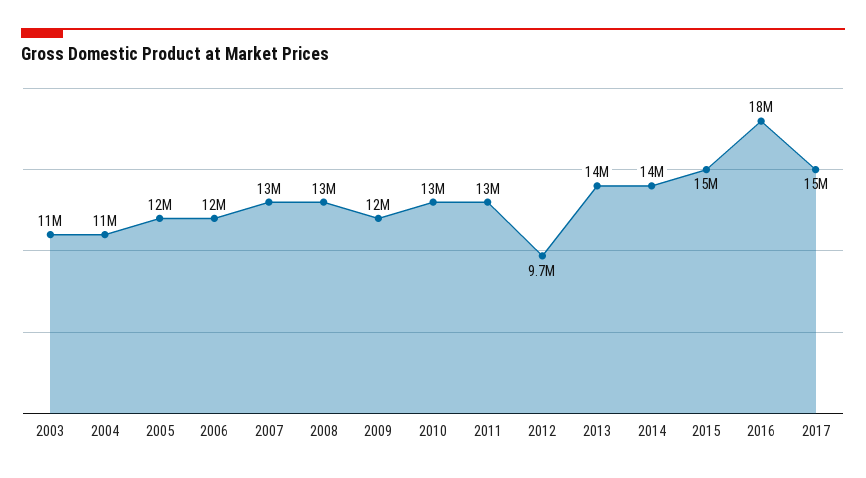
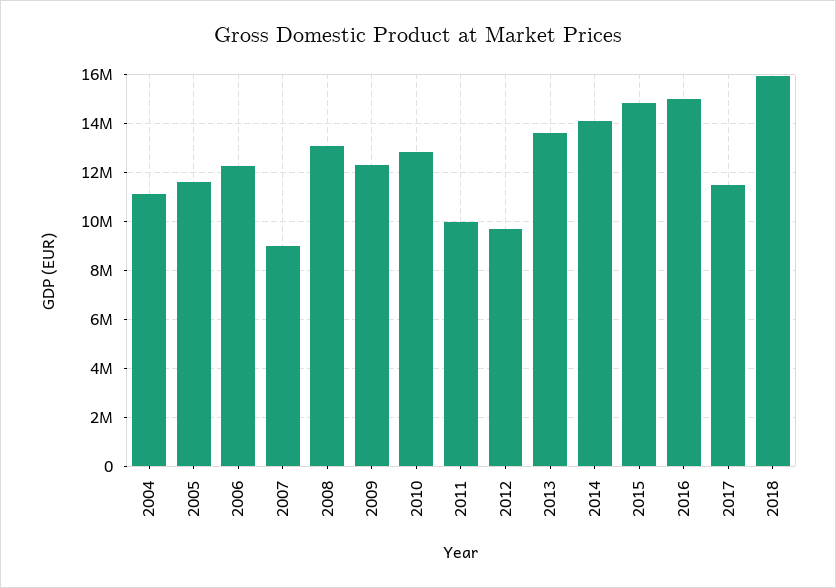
2003: 11000000 -> none
2007: 13000000 -> 9000000
2011: 13000000 -> 10000000
2016: 18000000 -> 15000000
2017: 15000000 -> 11500000
2018: none -> 16000000

